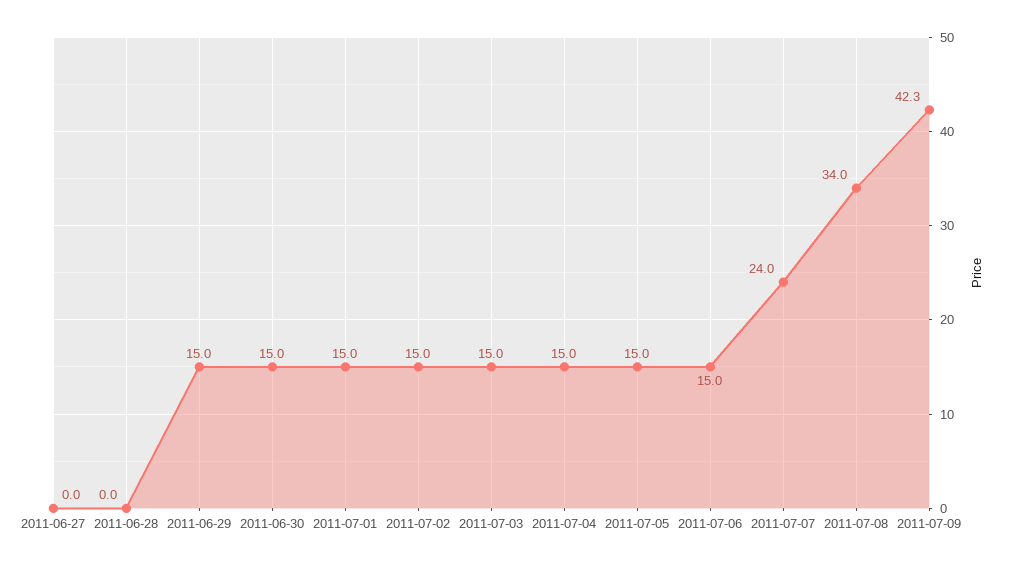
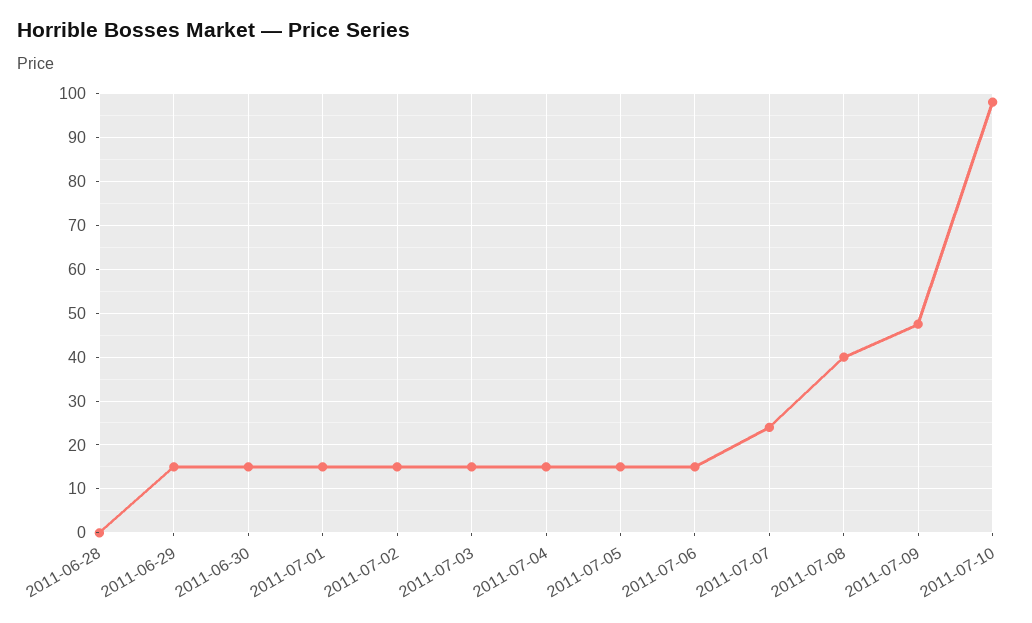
2011-06-27: 0 -> none
2011-07-08: 34 -> 40
2011-07-09: 42.3 -> 48
2011-07-10: none -> 98

